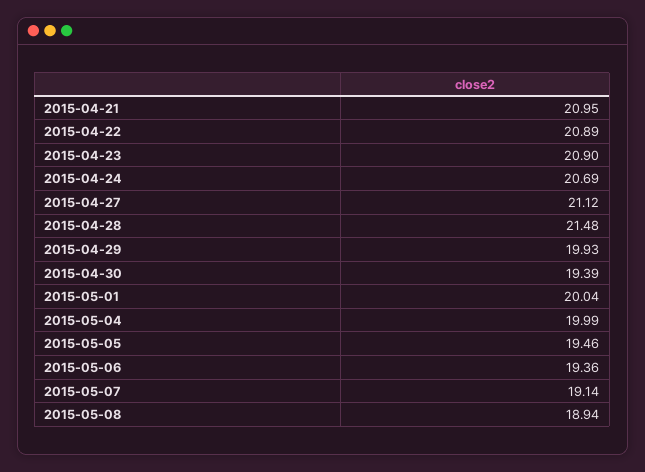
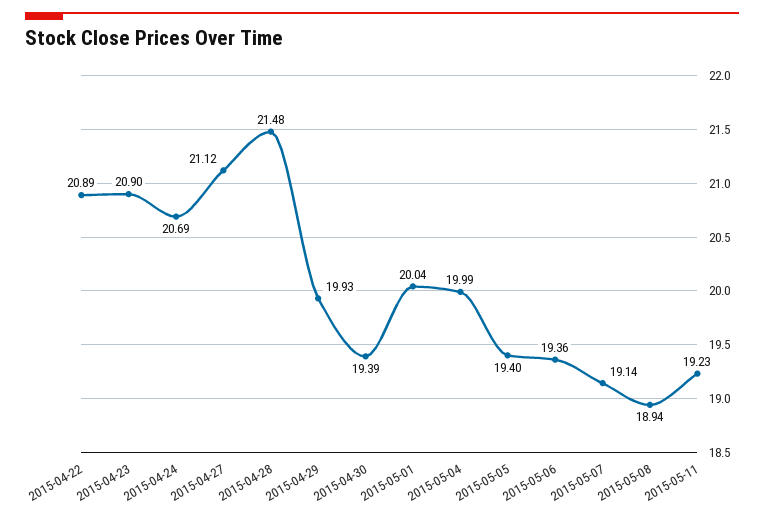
2015-04-21: 20.95 -> none
2015-05-05: 19.46 -> 19.4
2015-05-11: none -> 19.23

